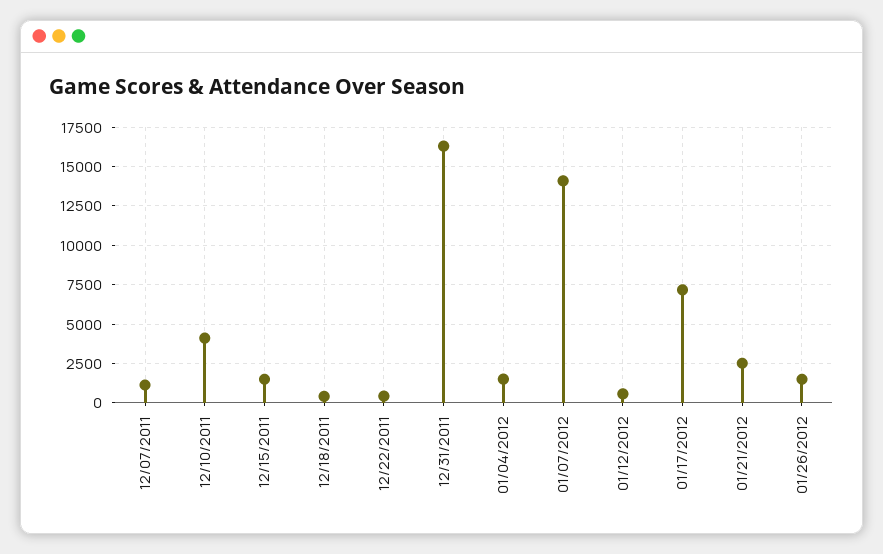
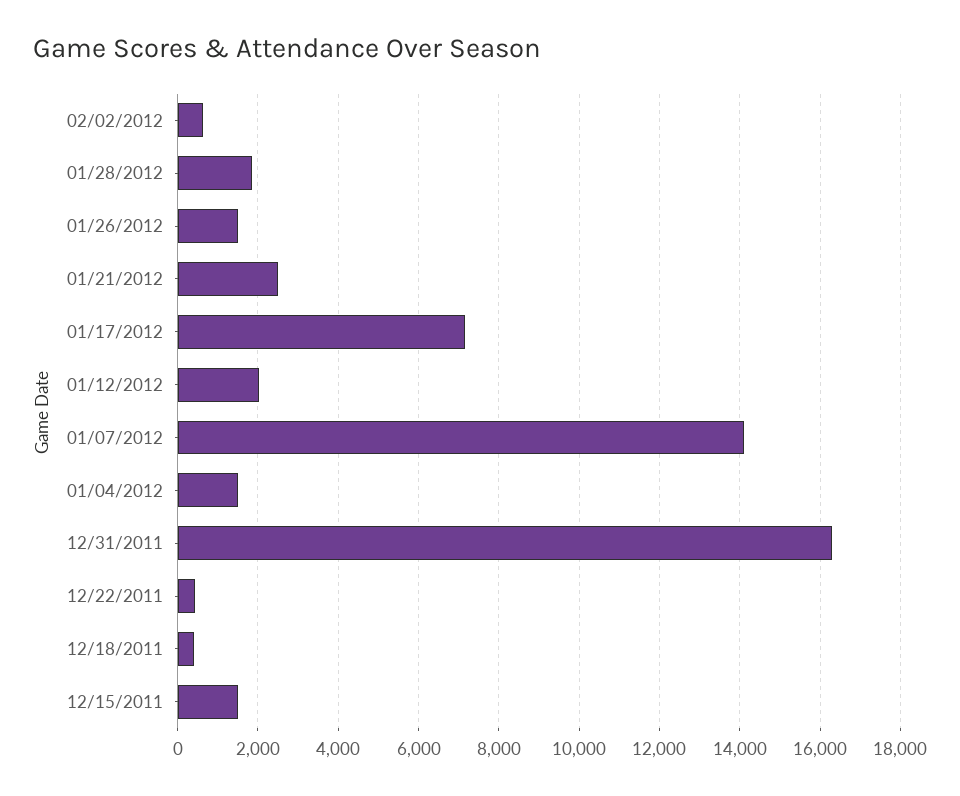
12/07/2011: 1000 -> none
12/10/2011: 4000 -> none
01/12/2012: 500 -> 2000
02/02/2012: none -> 600
01/28/2012: none -> 1800

